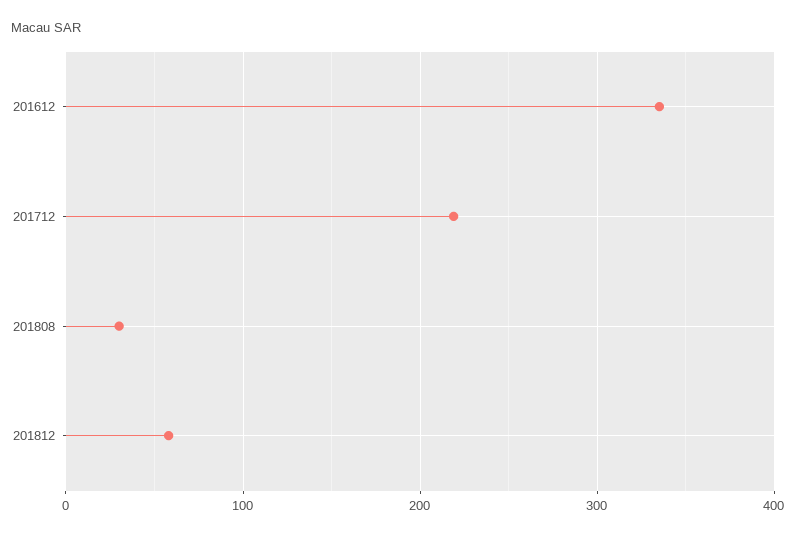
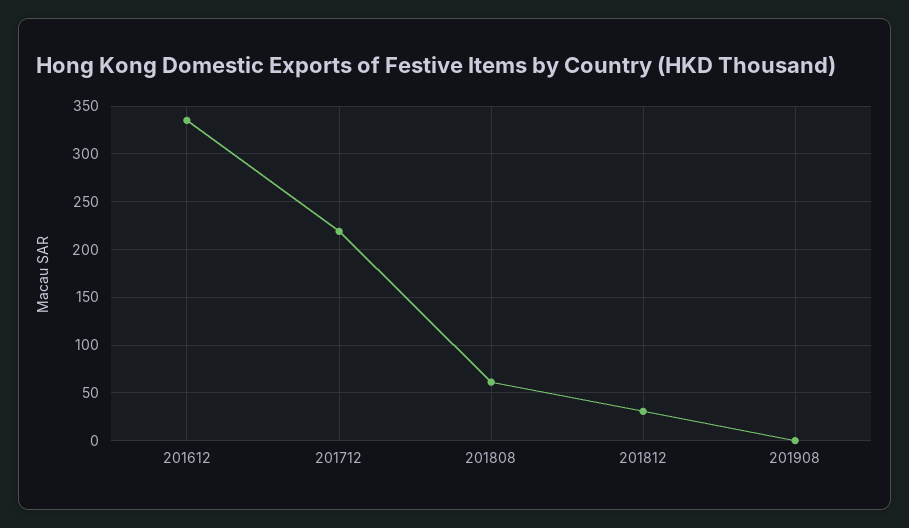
201808: 30 -> 60
201812: 60 -> 30
201908: none -> 0

